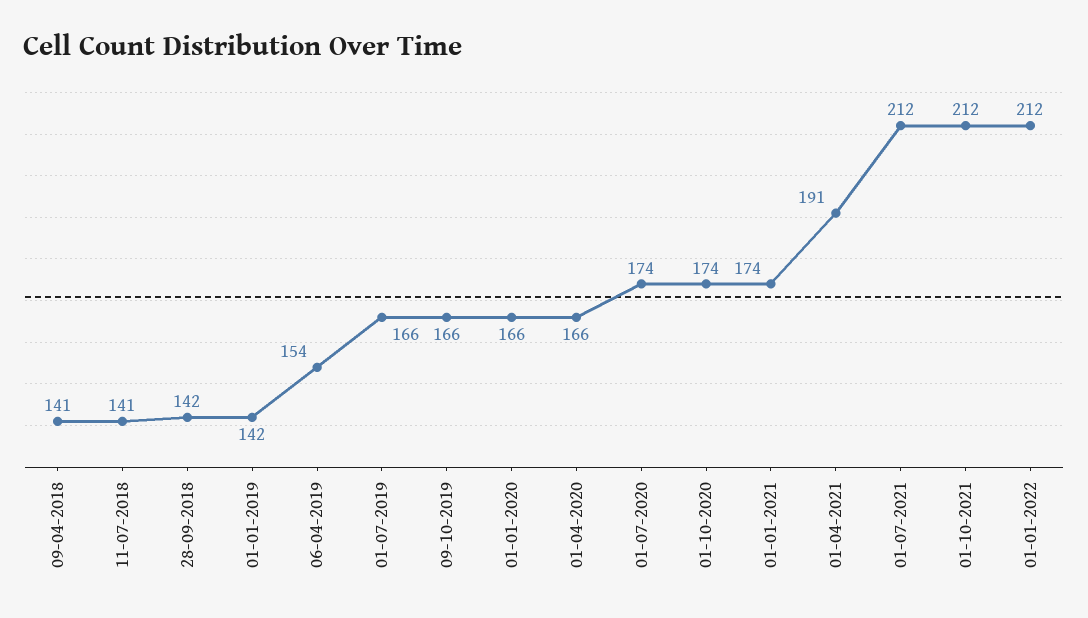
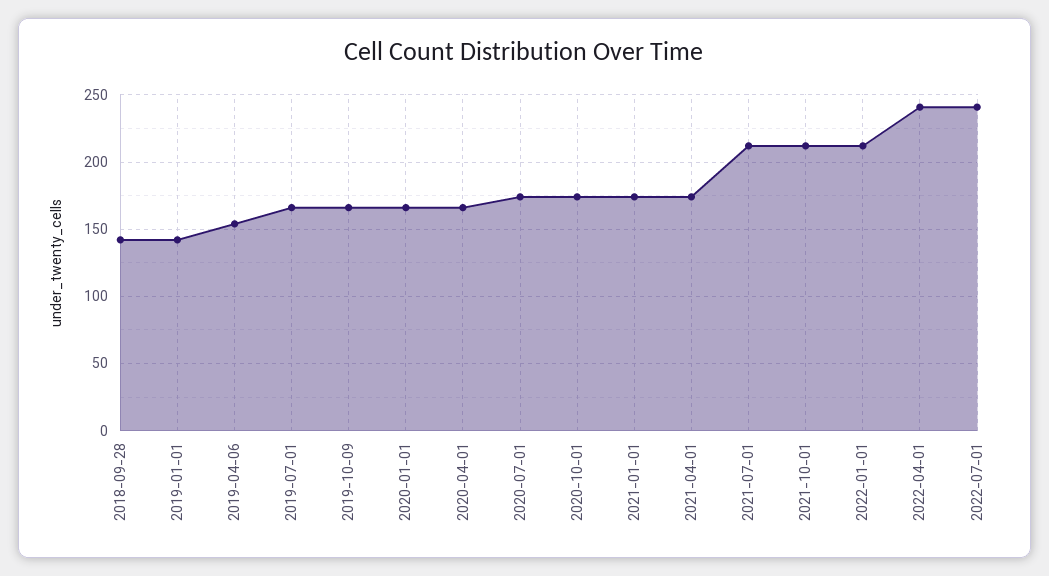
09-04-2018: 141 -> none
11-07-2018: 141 -> none
01-04-2021: 191 -> 175
2022-04-01: none -> 240
2022-07-01: none -> 240

